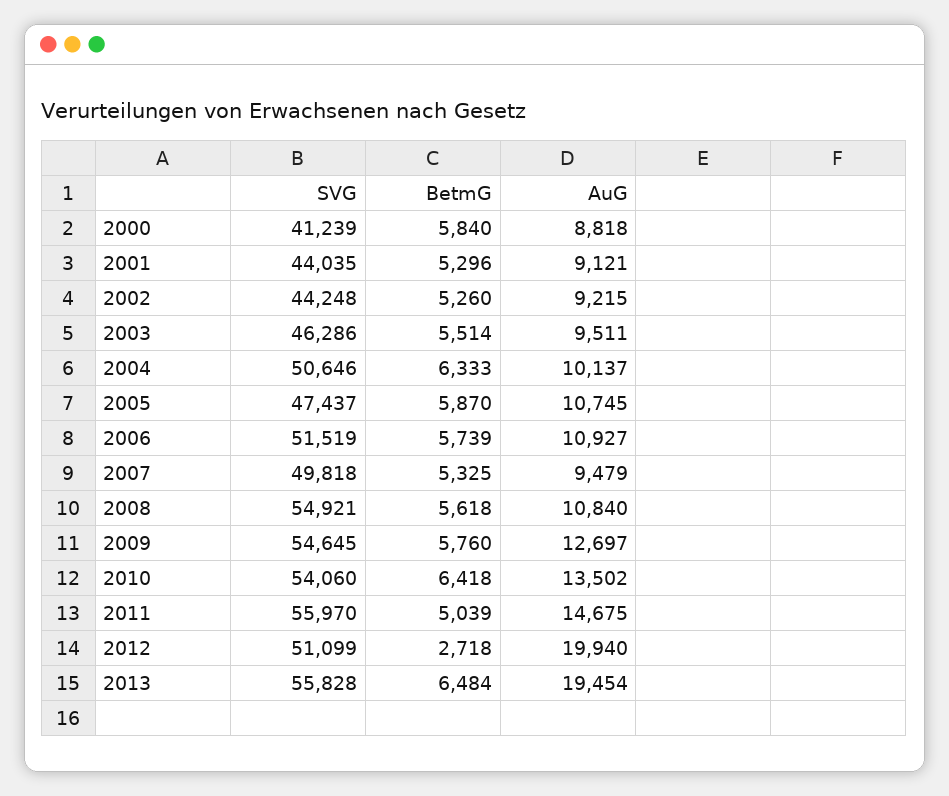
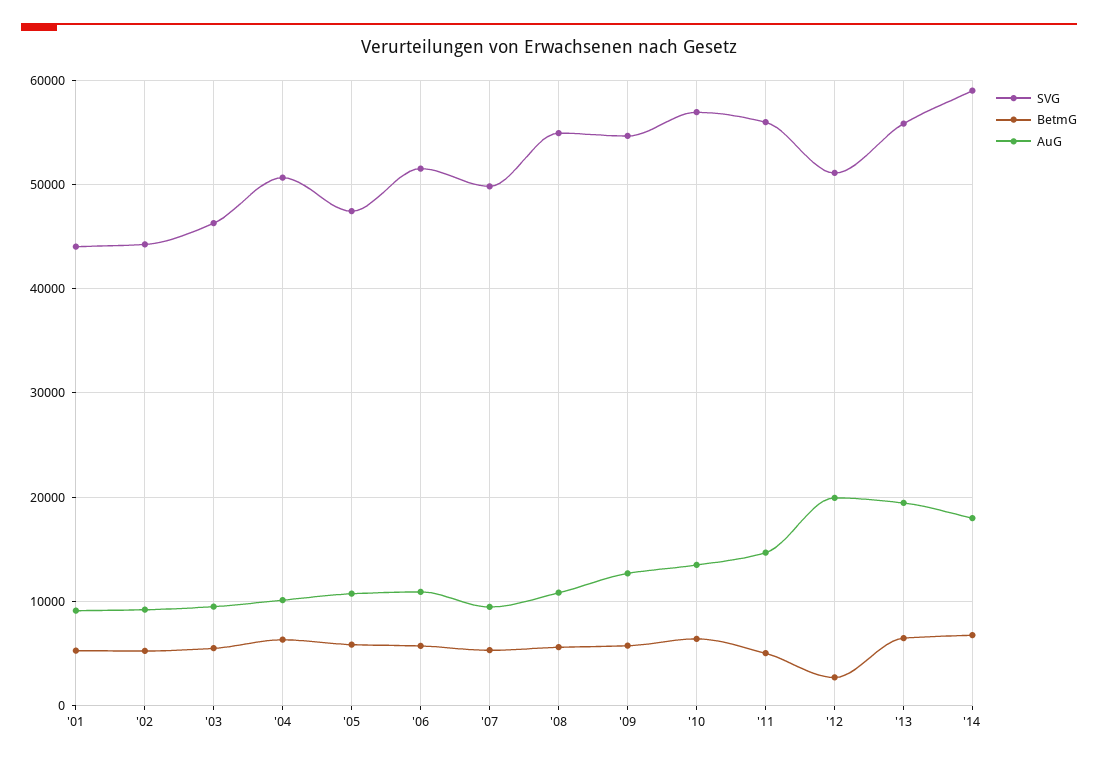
SVG, 2000: 41239 -> none
BetmG, 2000: 5840 -> none
AuG, 2000: 8818 -> none
SVG, 2010: 54060 -> 57000
SVG, '14: none -> 59000
BetmG, '14: none -> 7000
AuG, '14: none -> 18000

